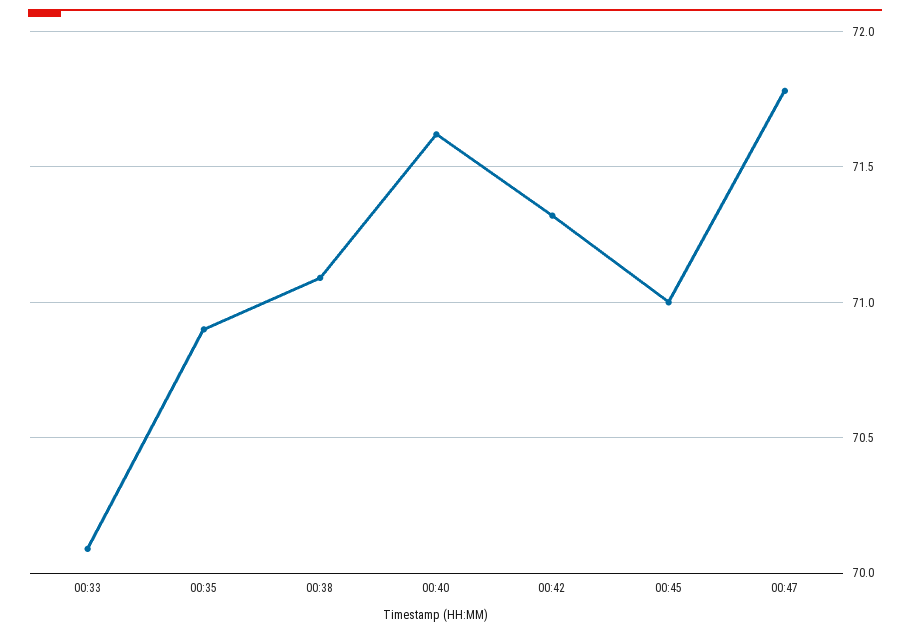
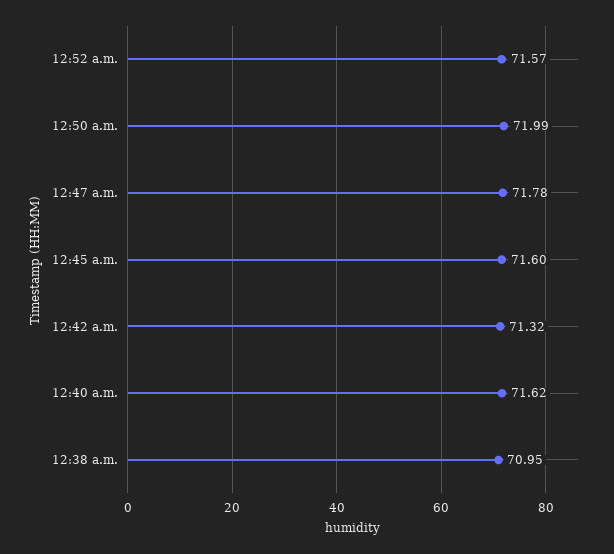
00:33: 70.1 -> none
00:35: 70.9 -> none
00:38: 71.1 -> 70.95
00:45: 71 -> 71.6
12:52 a.m.: none -> 71.57
12:50 a.m.: none -> 71.99

